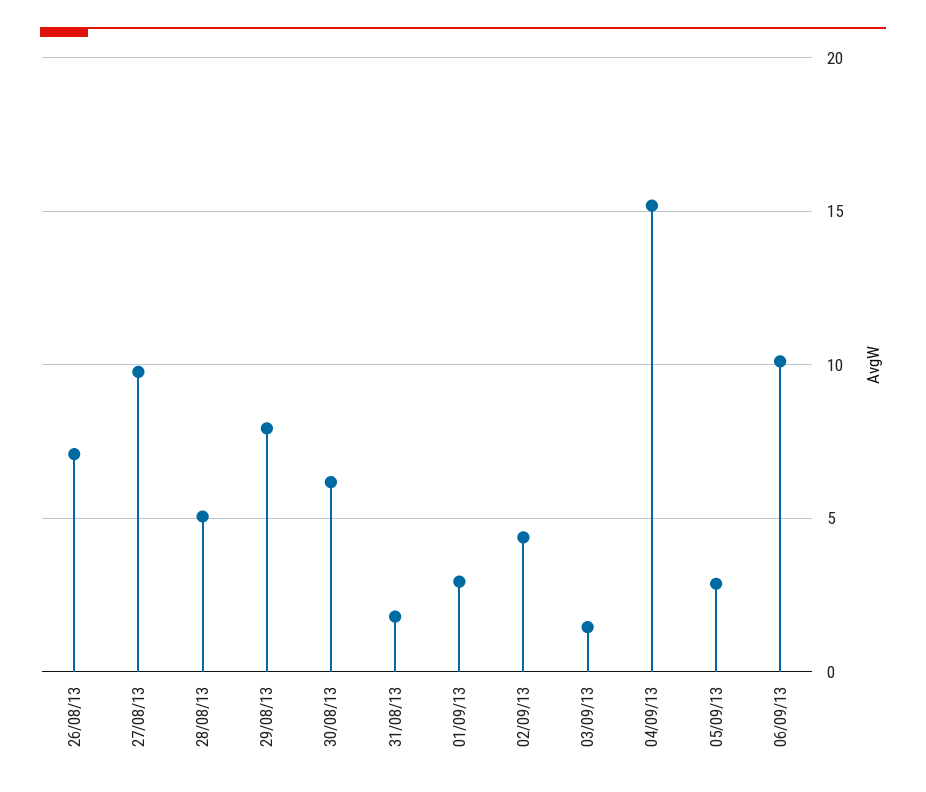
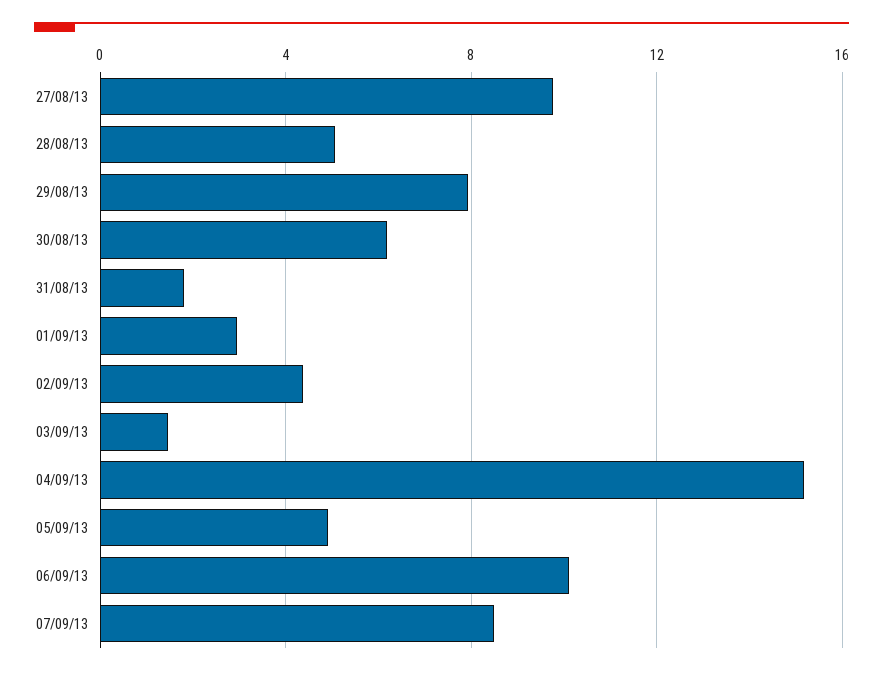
26/08/13: 7 -> none
05/09/13: 3 -> 5
07/09/13: none -> 8.5

